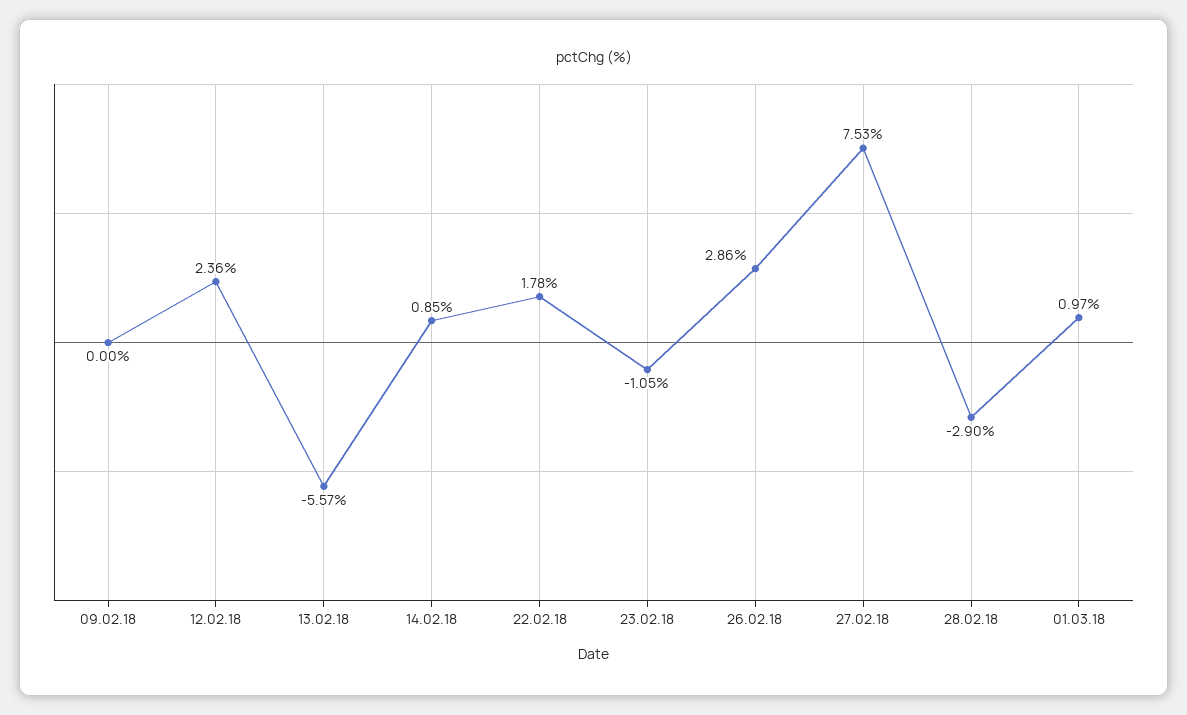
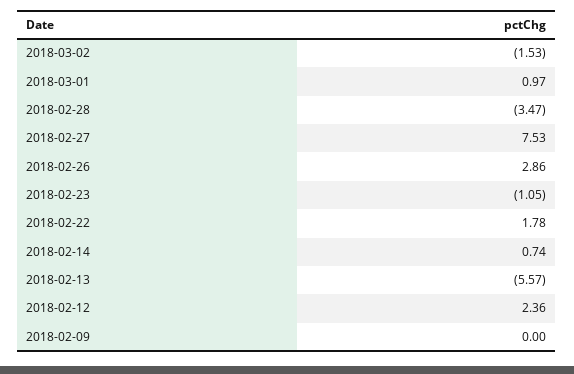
14.02.18: 0.85 -> 0.74
28.02.18: -2.9 -> -3.47
2018-03-02: none -> -1.53

